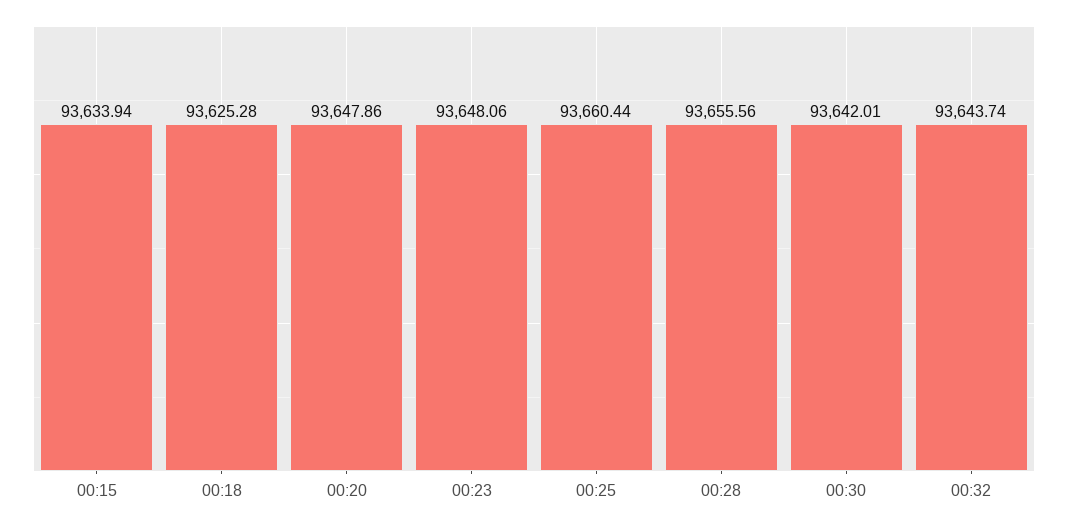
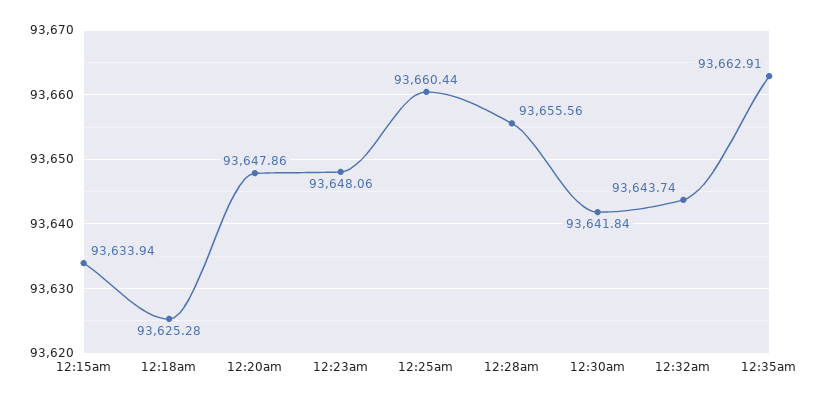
00:30: 93642.01 -> 93641.84
12:35am: none -> 93662.91

